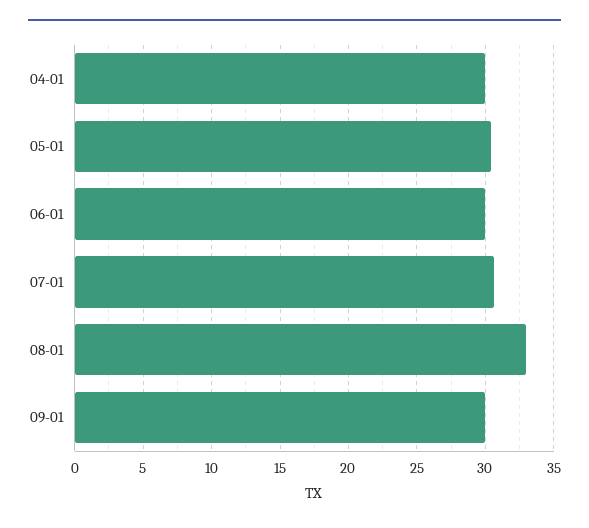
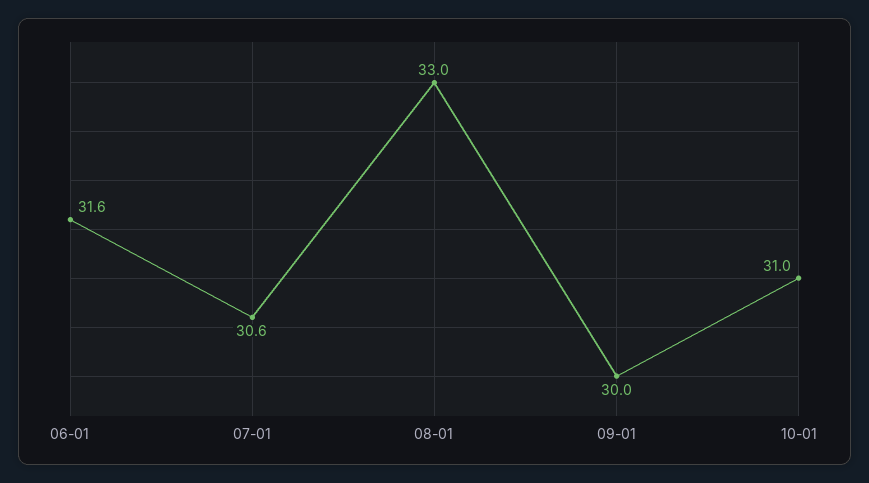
04-01: 30 -> none
05-01: 30.5 -> none
06-01: 30 -> 31.6
10-01: none -> 31

